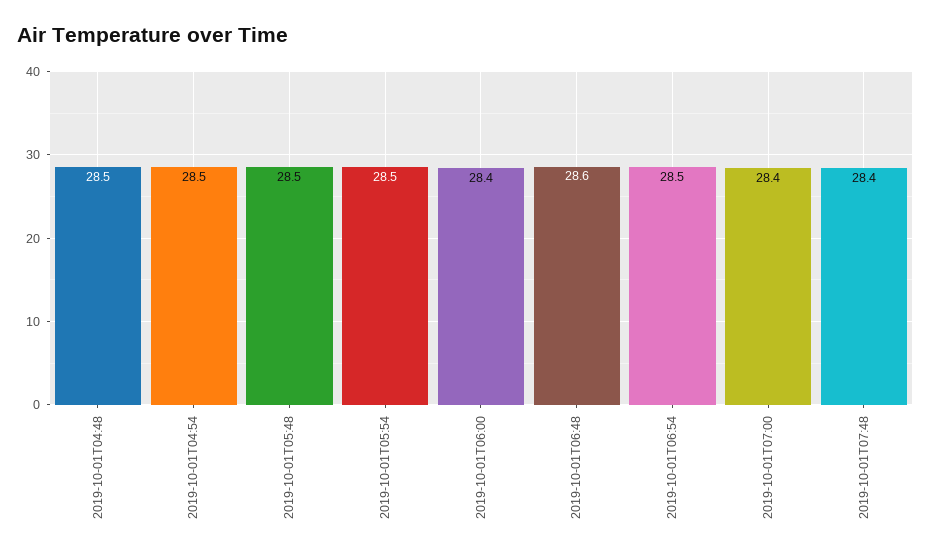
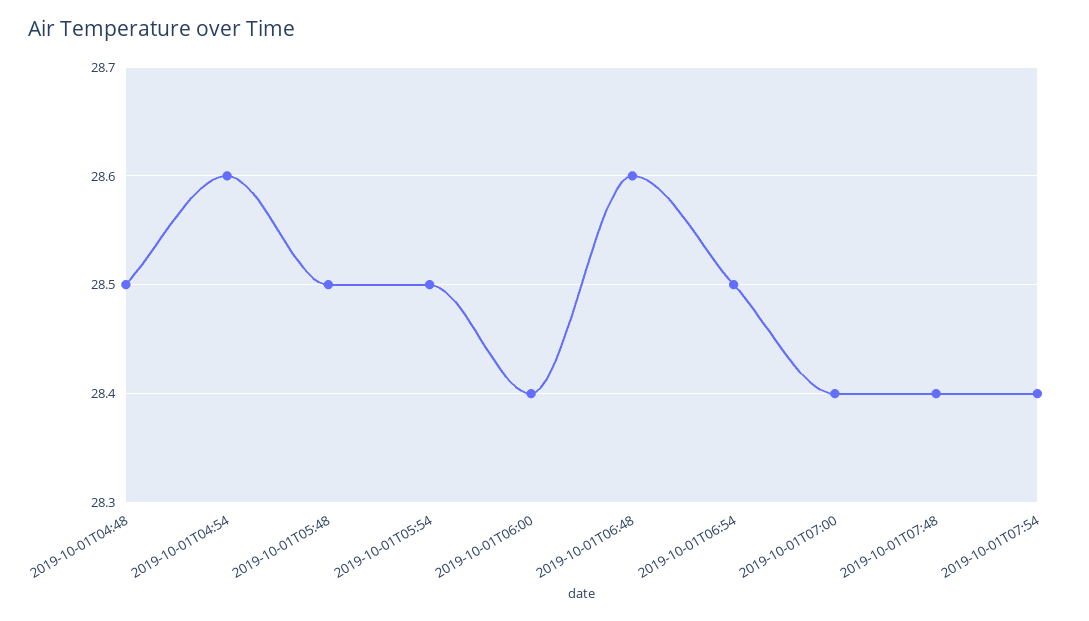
2019-10-01T04:54: 28.5 -> 28.6
2019-10-01T07:54: none -> 28.4

